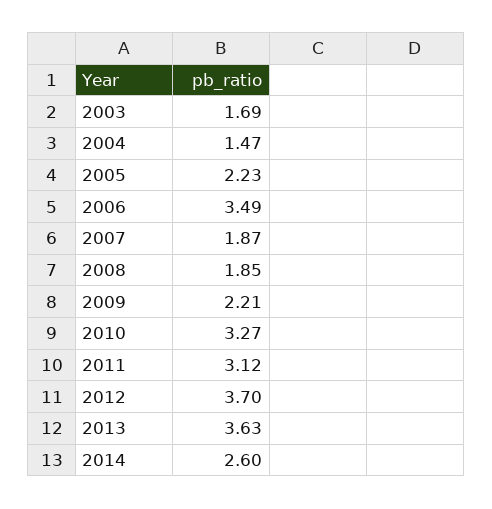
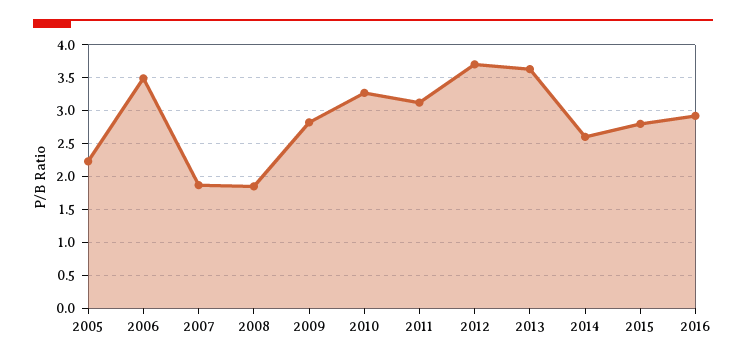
2003: 1.69 -> none
2004: 1.47 -> none
2009: 2.21 -> 2.8
2015: none -> 2.8
2016: none -> 2.9

